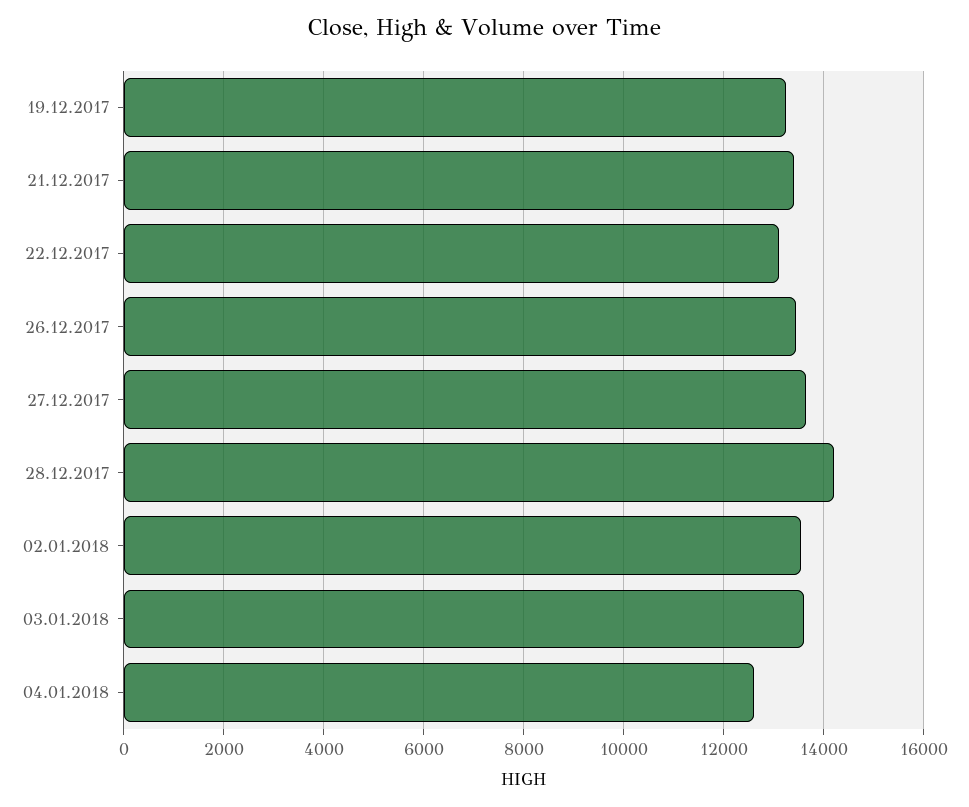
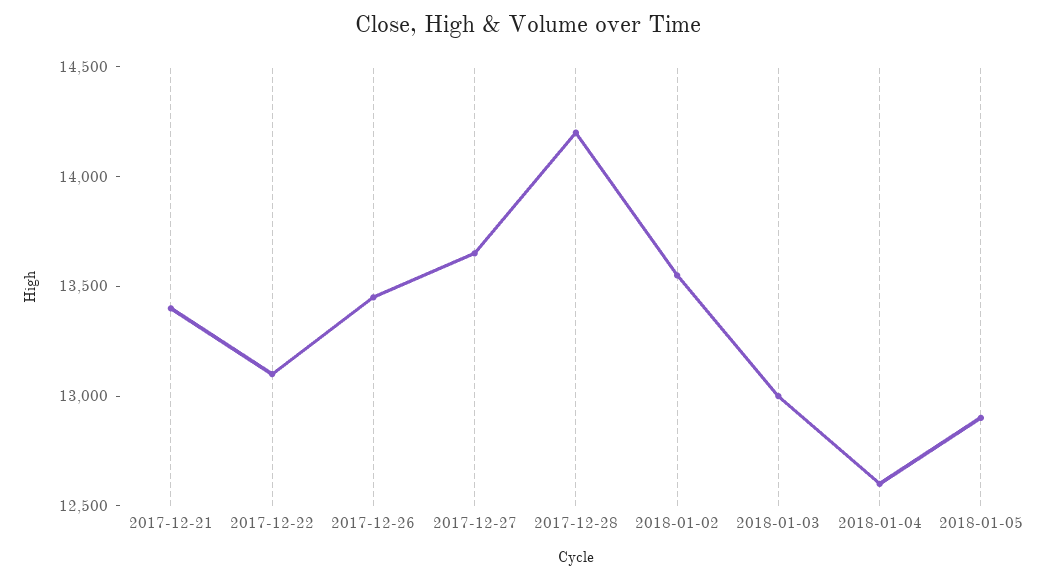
19.12.2017: 13200 -> none
03.01.2018: 13600 -> 13000
2018-01-05: none -> 12900

